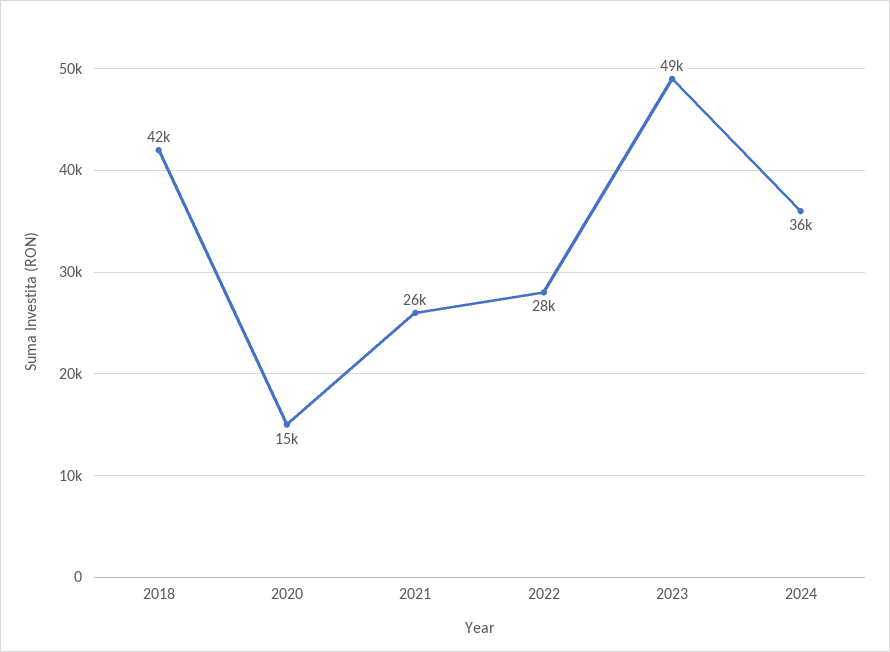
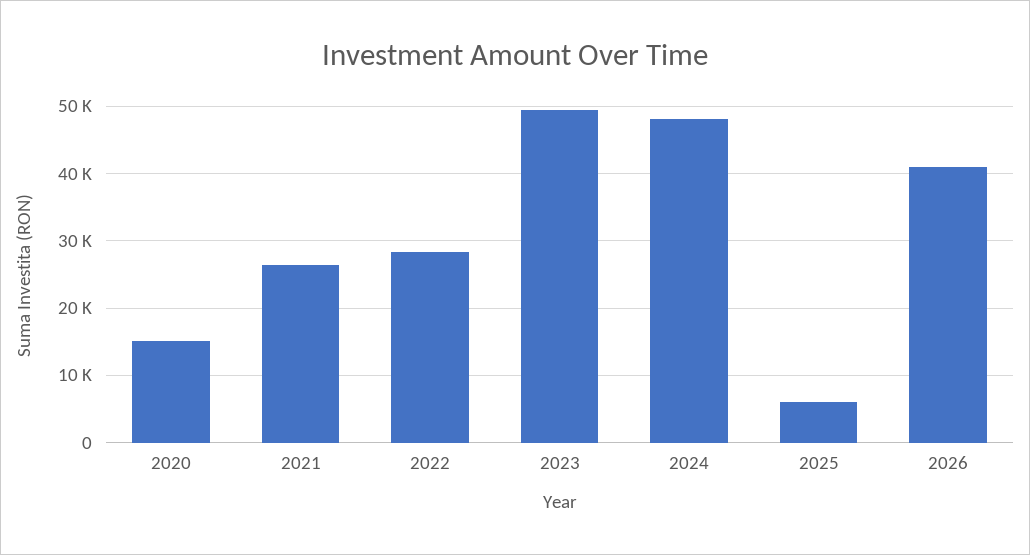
2018: 42000 -> none
2024: 36000 -> 48000
2025: none -> 6000
2026: none -> 41000

